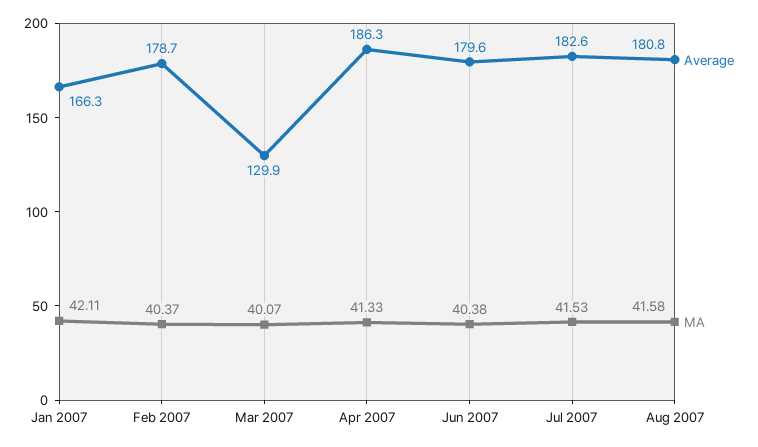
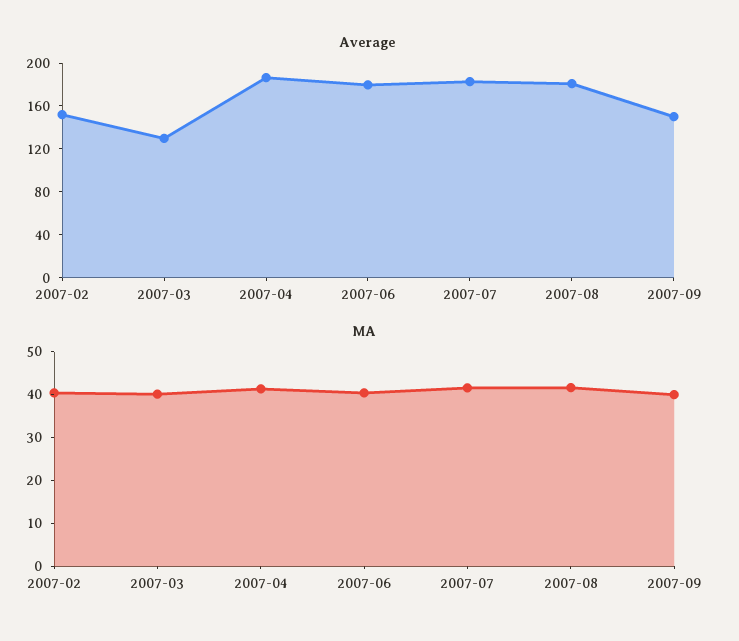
Average, Jan 2007: 166.3 -> none
MA, Jan 2007: 42.11 -> none
Average, Feb 2007: 178.7 -> 150
Average, 2007-09: none -> 150
MA, 2007-09: none -> 40

